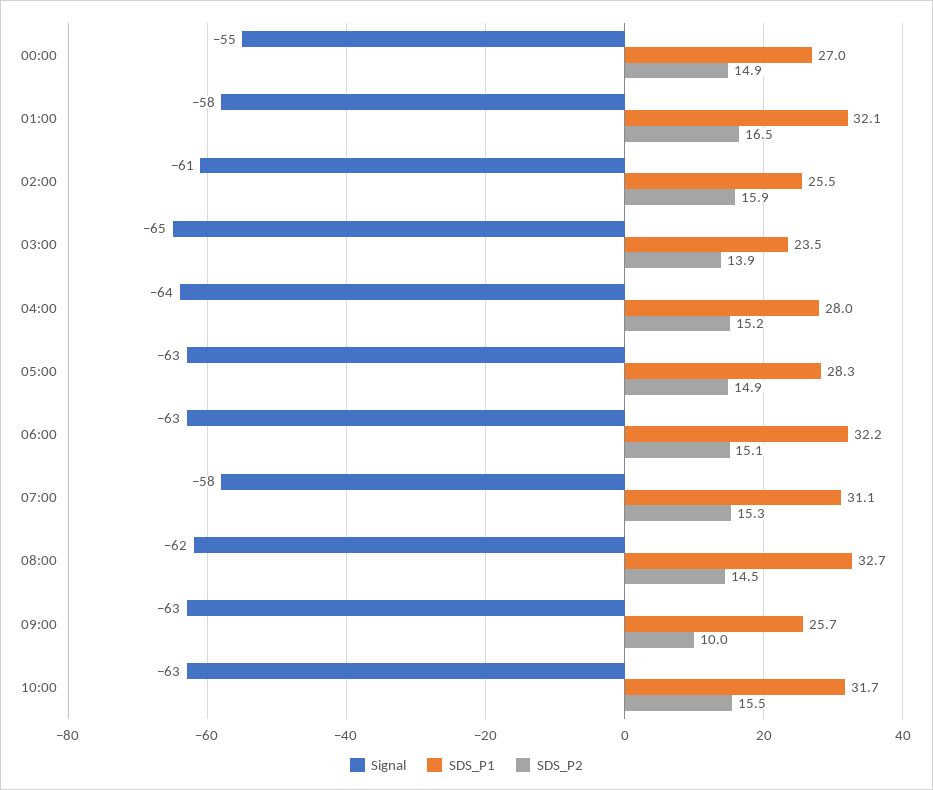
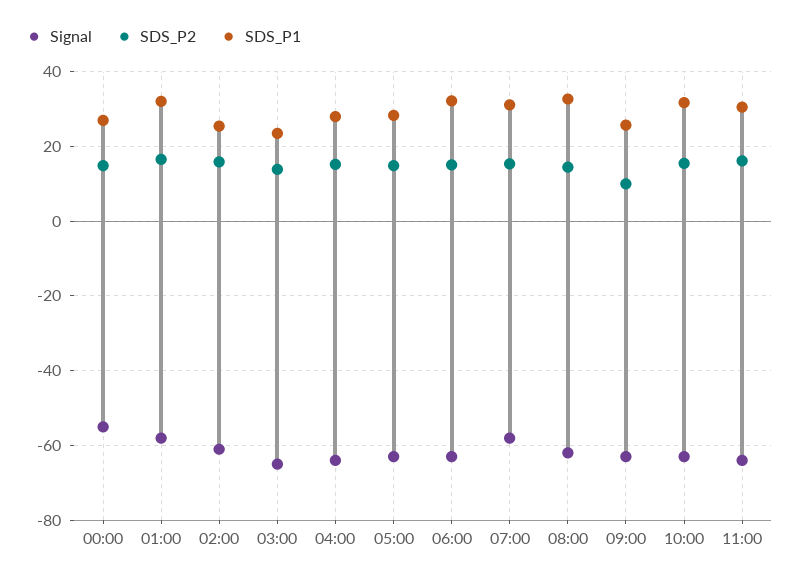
Signal, 11:00: none -> -64
SDS_P2, 11:00: none -> 16
SDS_P1, 11:00: none -> 30

